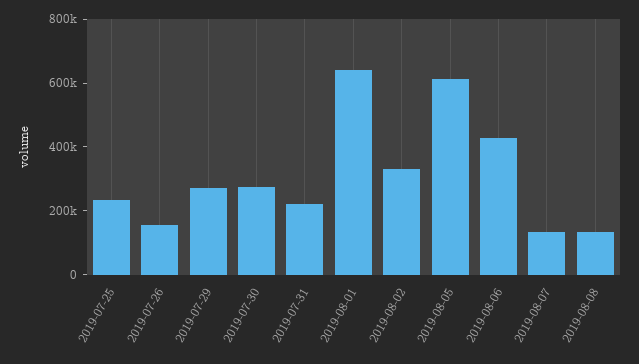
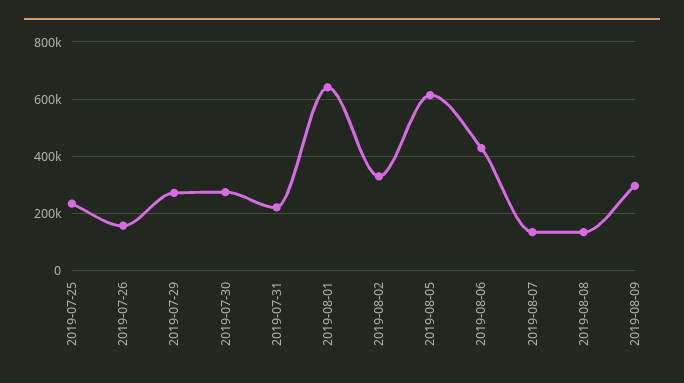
2019-08-09: none -> 300000

